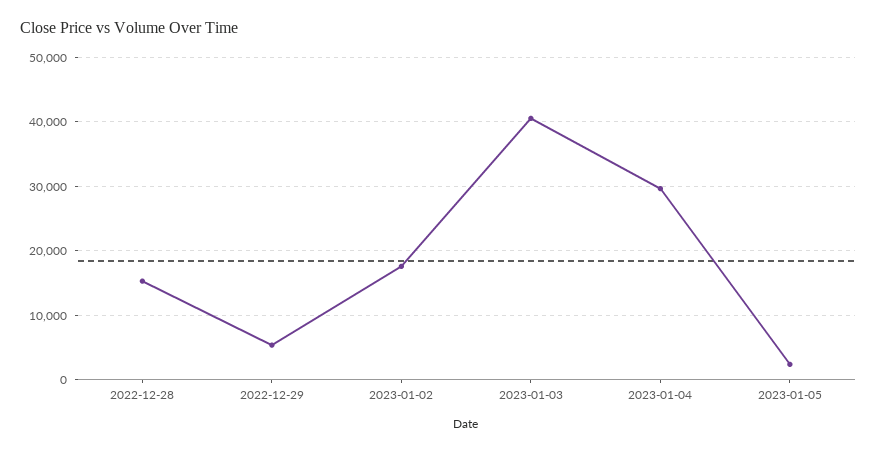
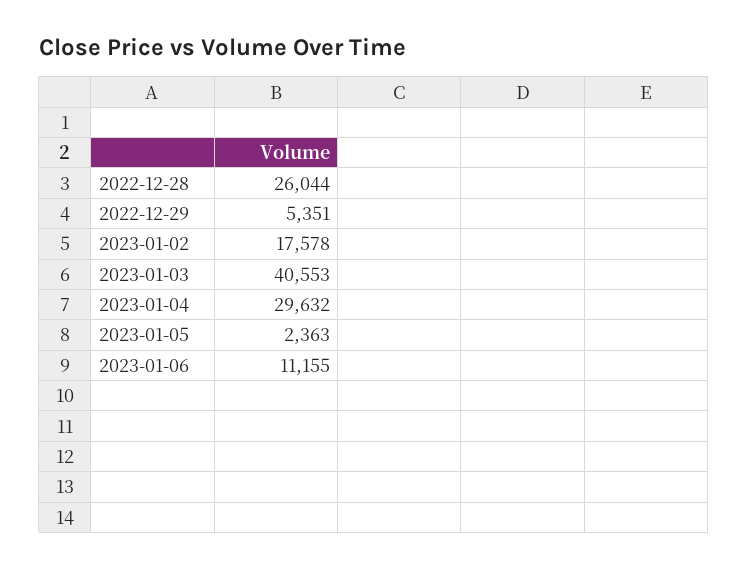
2022-12-28: 15000 -> 26044
2023-01-06: none -> 11155

